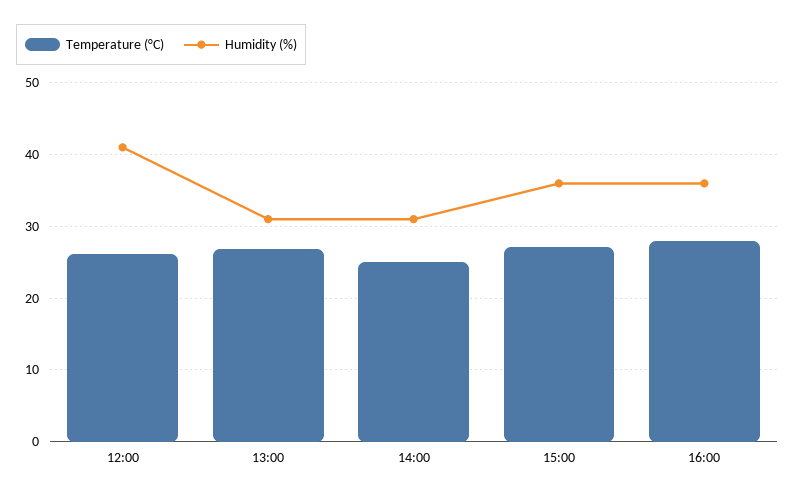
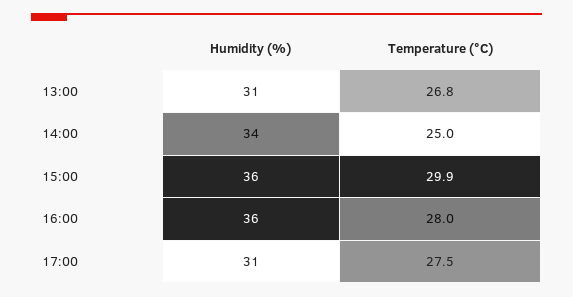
Temperature (°C), 12:00: 26 -> none
Humidity (%), 12:00: 41 -> none
Humidity (%), 14:00: 31 -> 34
Temperature (°C), 15:00: 27 -> 29.9
Humidity (%), 17:00: none -> 31
Temperature (°C), 17:00: none -> 27.5

